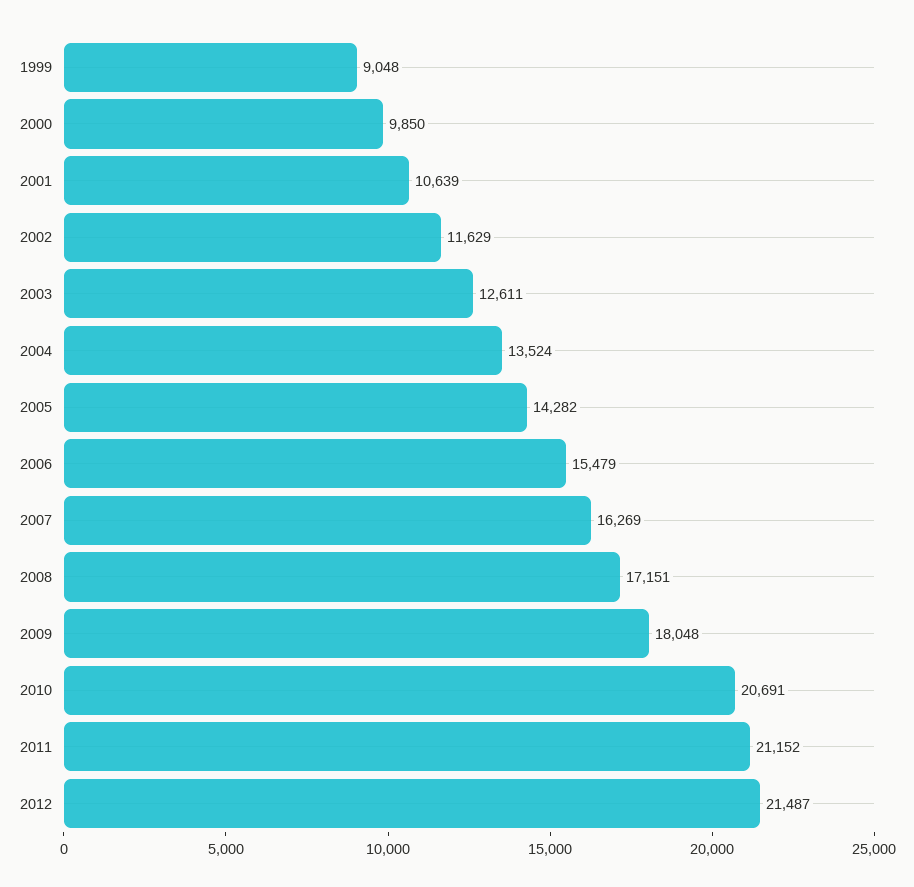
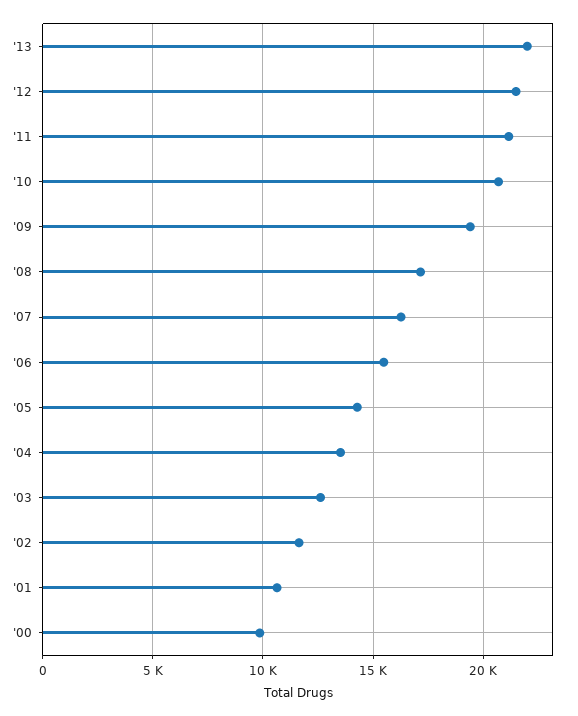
1999: 9048 -> none
2009: 18048 -> 19500
'13: none -> 22000

